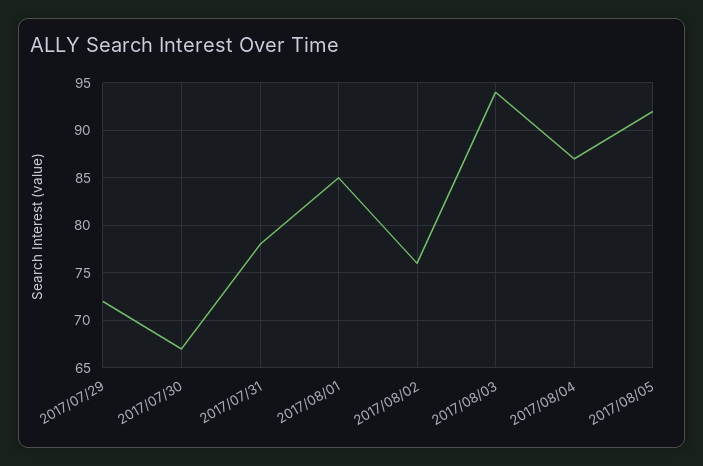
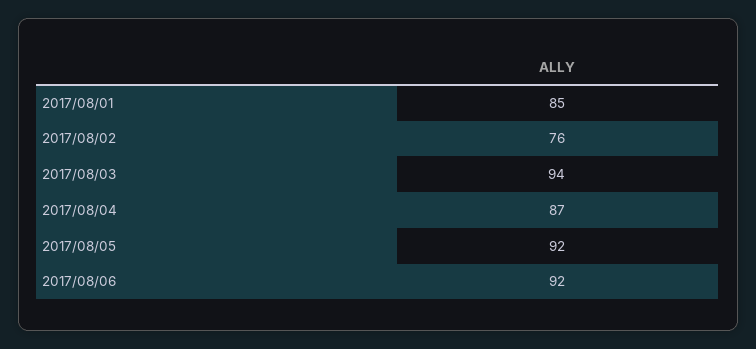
2017/07/29: 72 -> none
2017/07/30: 67 -> none
2017/07/31: 78 -> none
2017/08/06: none -> 92

